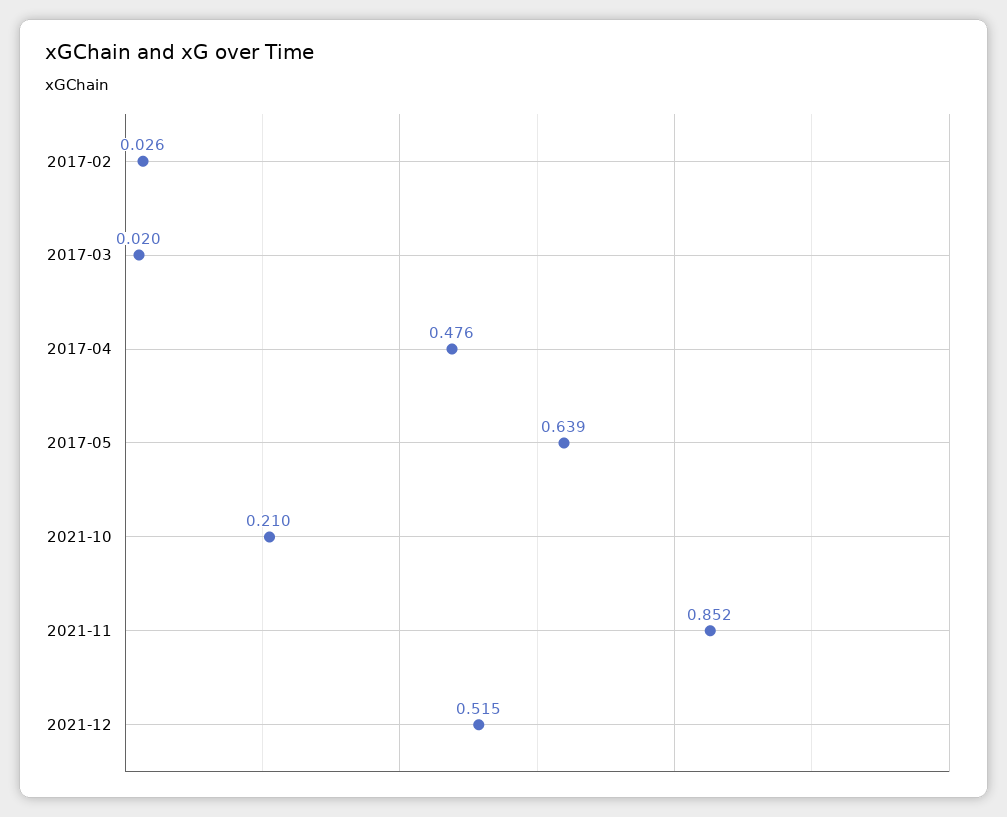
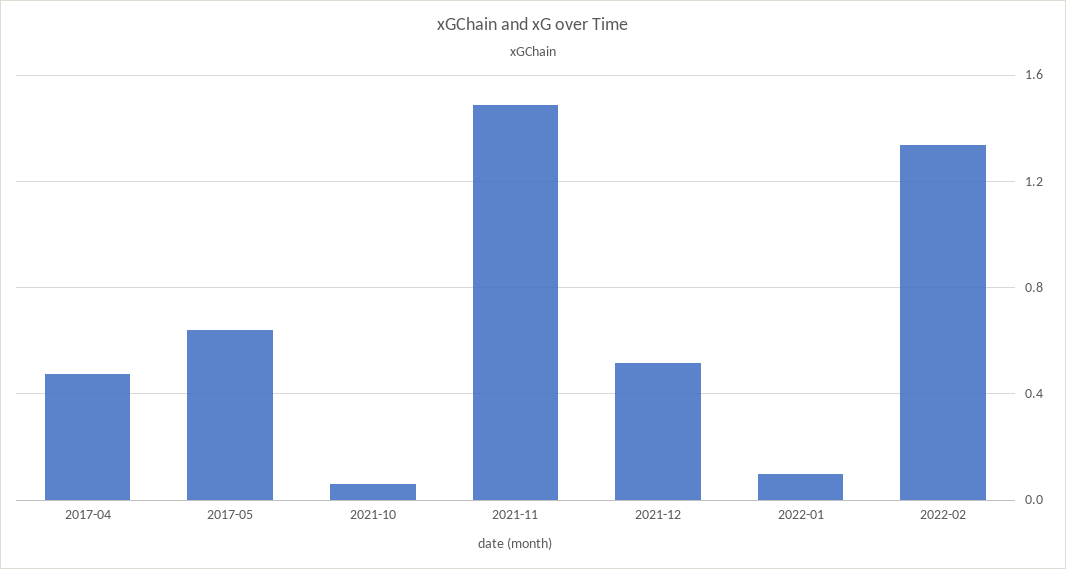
2017-02: 0.026 -> none
2017-03: 0.02 -> none
2021-10: 0.21 -> 0.05
2021-11: 0.852 -> 1.5
2022-01: none -> 0.1
2022-02: none -> 1.35

